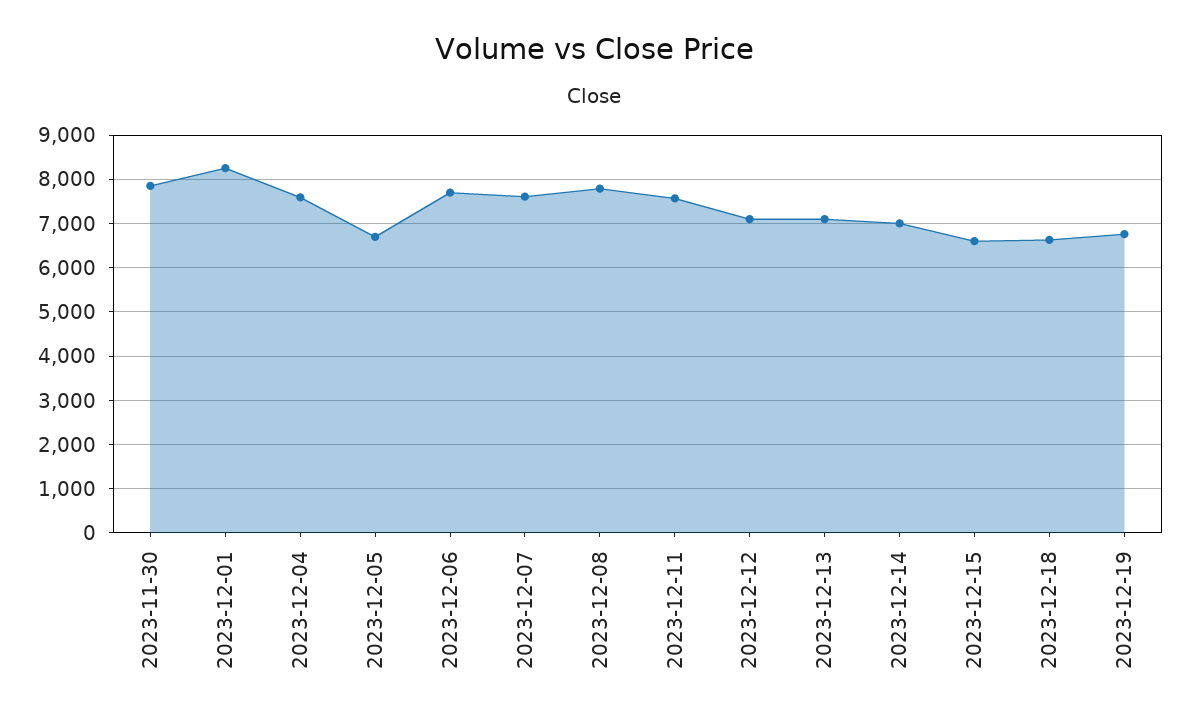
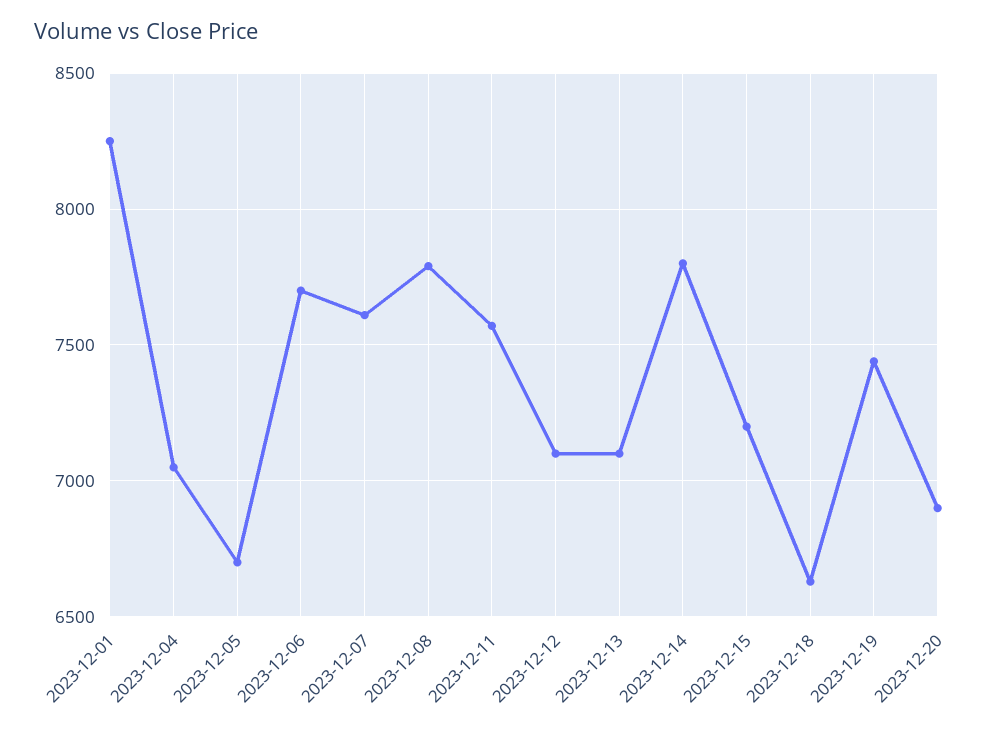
2023-11-30: 7800 -> none
2023-12-04: 7600 -> 7050
2023-12-14: 7000 -> 7800
2023-12-15: 6600 -> 7200
2023-12-19: 6800 -> 7450
2023-12-20: none -> 6900

